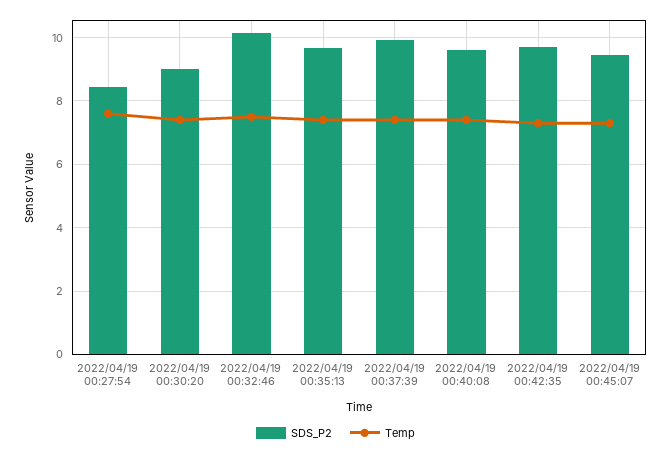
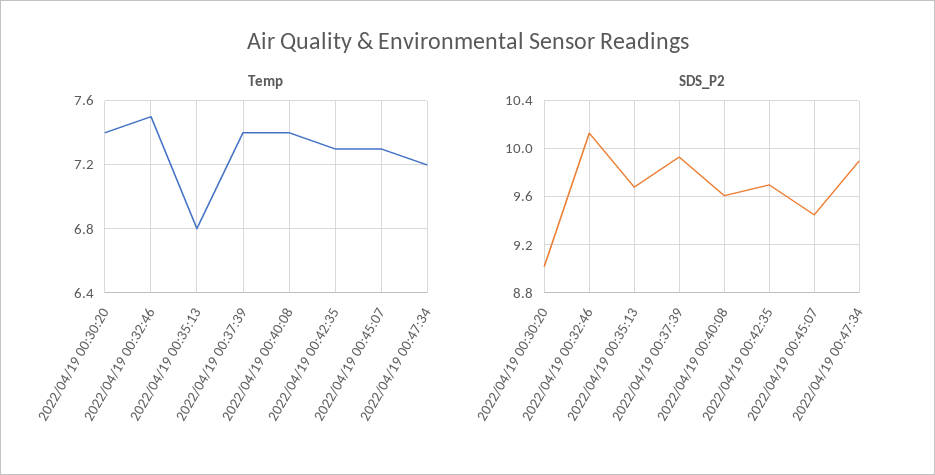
SDS_P2, 2022/04/19 00:27:54: 8.4 -> none
Temp, 2022/04/19 00:27:54: 7.6 -> none
Temp, 2022/04/19 00:35:13: 7.4 -> 6.8
Temp, 2022/04/19 00:47:34: none -> 7.2
SDS_P2, 2022/04/19 00:47:34: none -> 9.9

